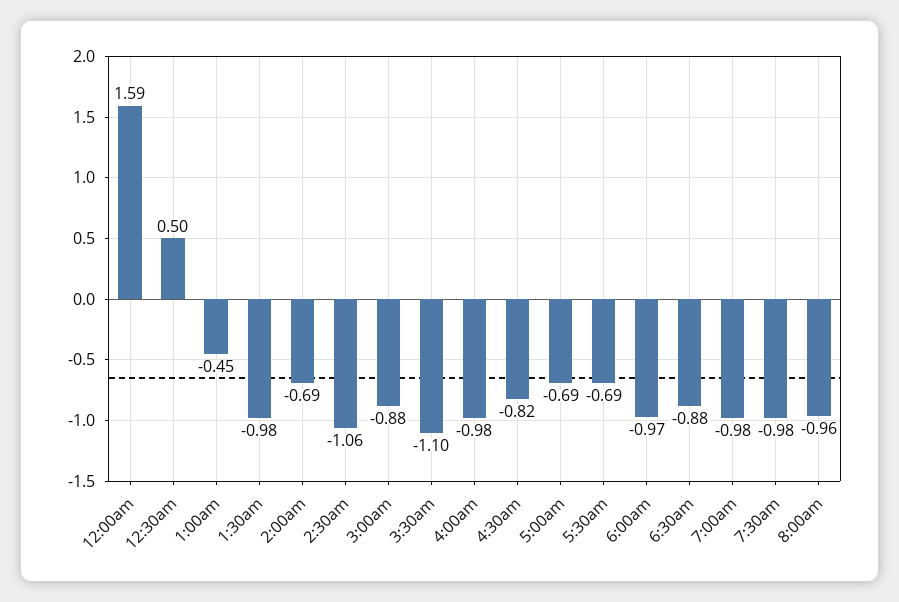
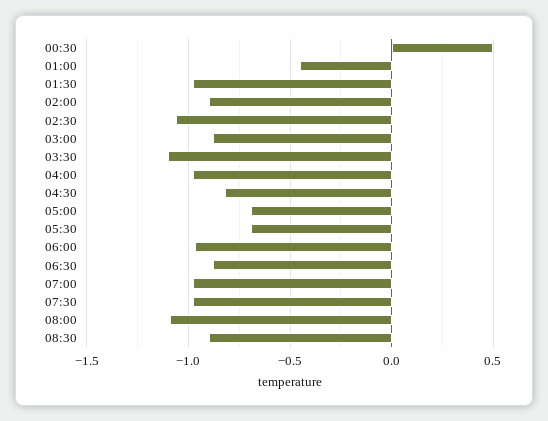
12:00am: 1.59 -> none
2:00am: -0.69 -> -0.9
8:00am: -0.96 -> -1.1
08:30: none -> -0.9

